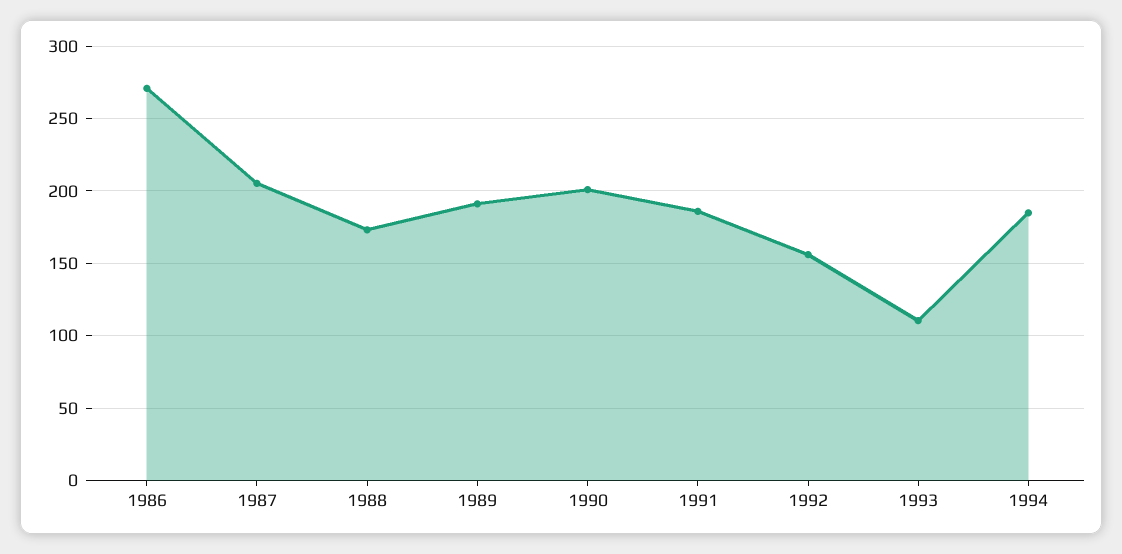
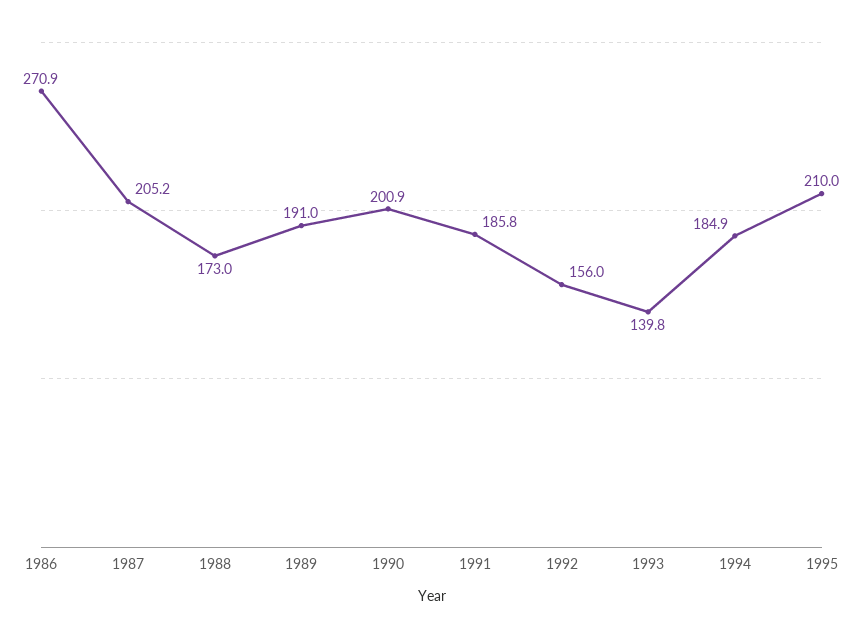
1993: 110 -> 139.8
1995: none -> 210

